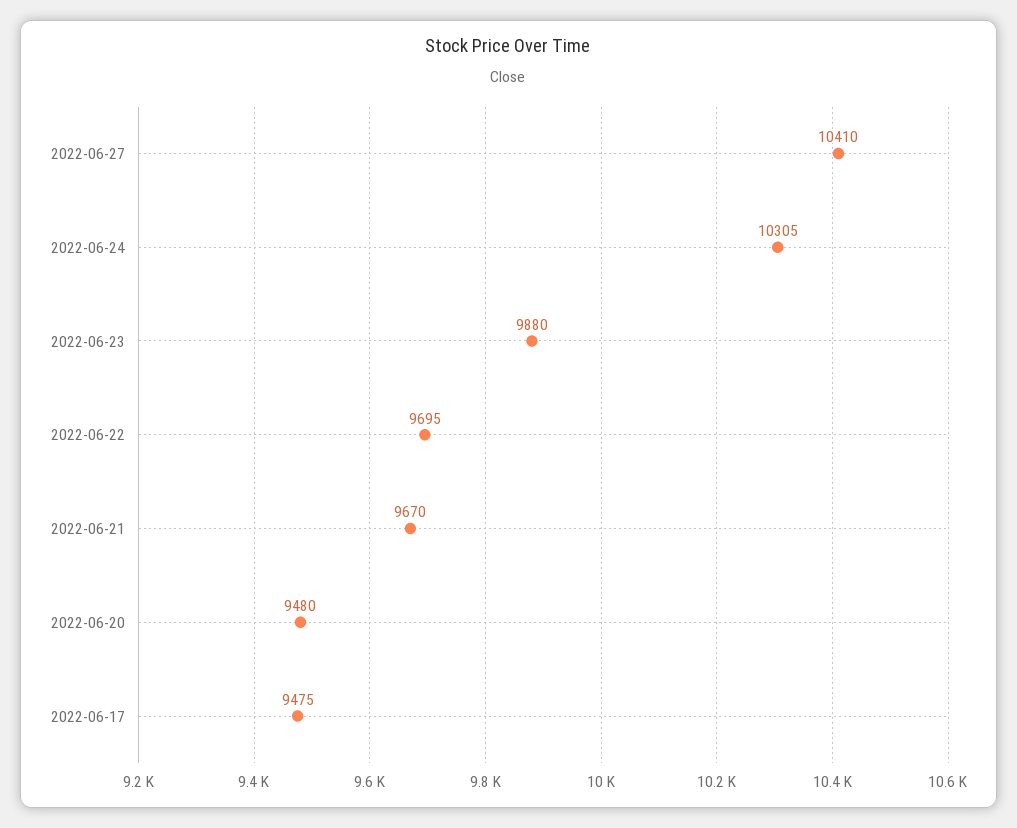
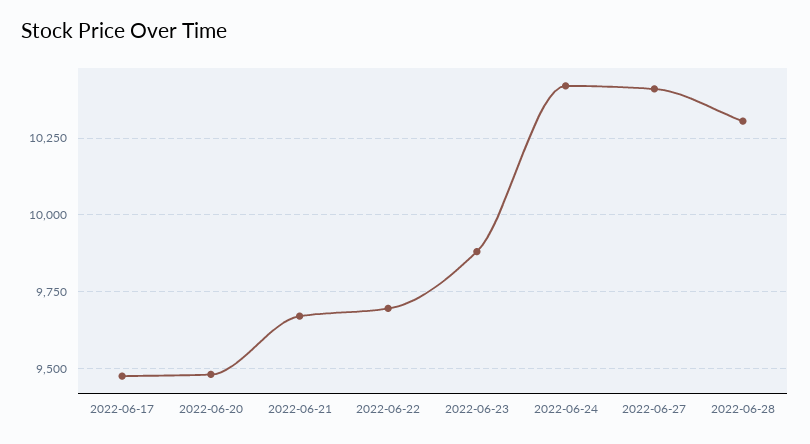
2022-06-24: 10305 -> 10425
2022-06-28: none -> 10300

